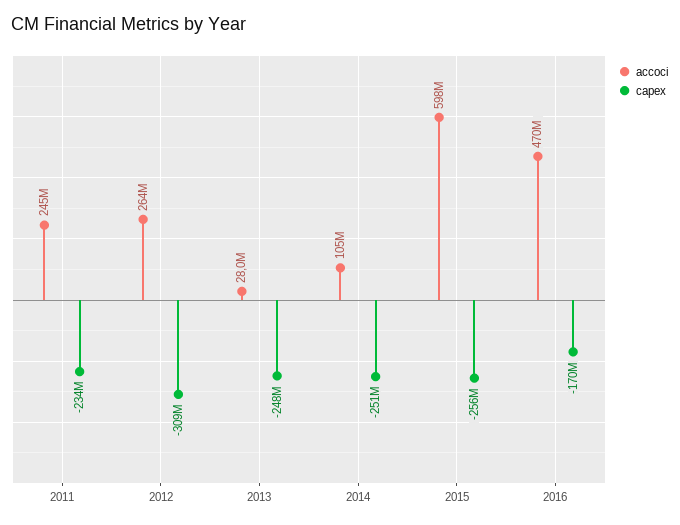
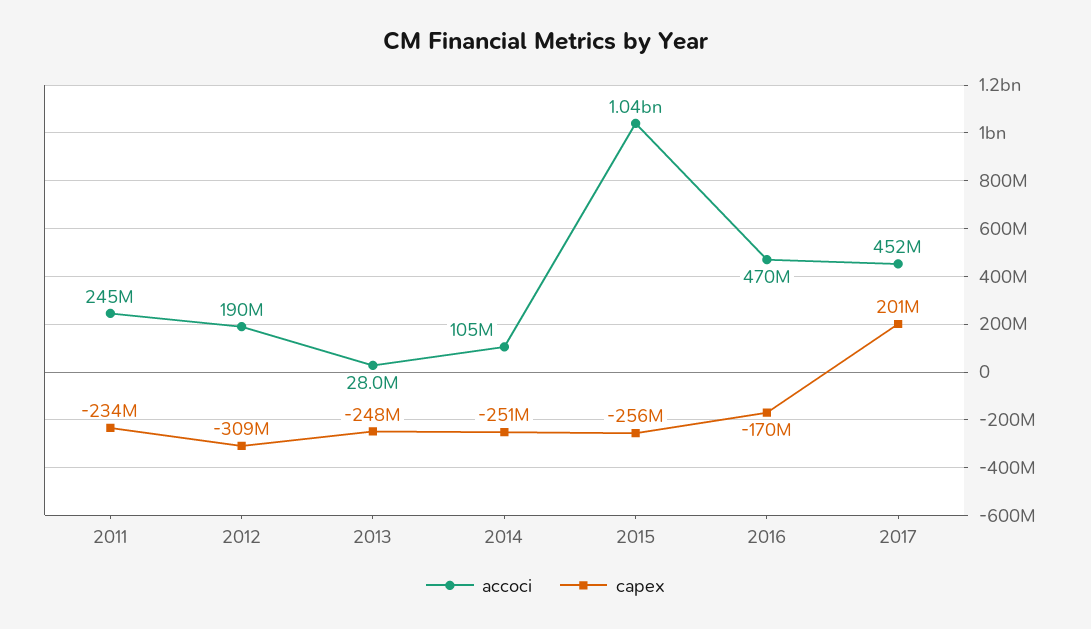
accoci, 2012: 264000000 -> 190000000
accoci, 2015: 598000000 -> 1040000000
accoci, 2017: none -> 452000000
capex, 2017: none -> 201000000

